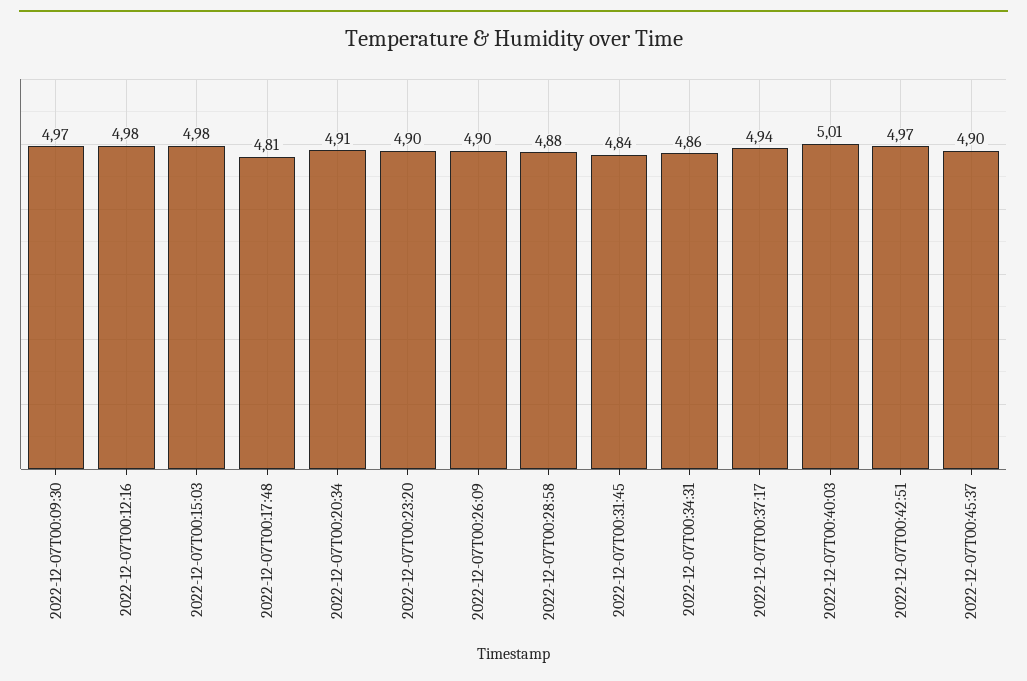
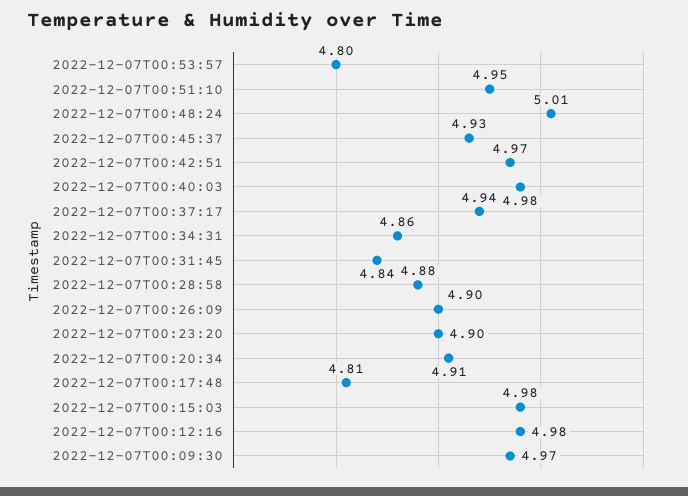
2022-12-07T00:40:03: 5.01 -> 4.98
2022-12-07T00:45:37: 4.9 -> 4.93
2022-12-07T00:53:57: none -> 4.8
2022-12-07T00:51:10: none -> 4.95
2022-12-07T00:48:24: none -> 5.01

